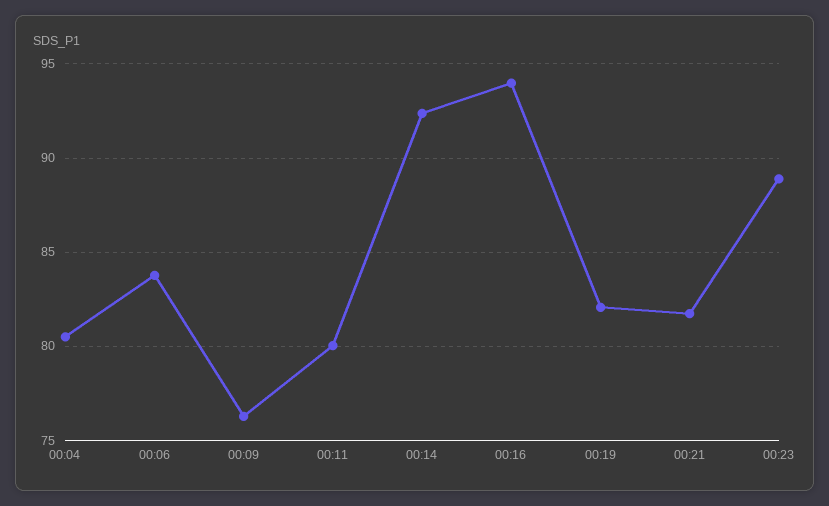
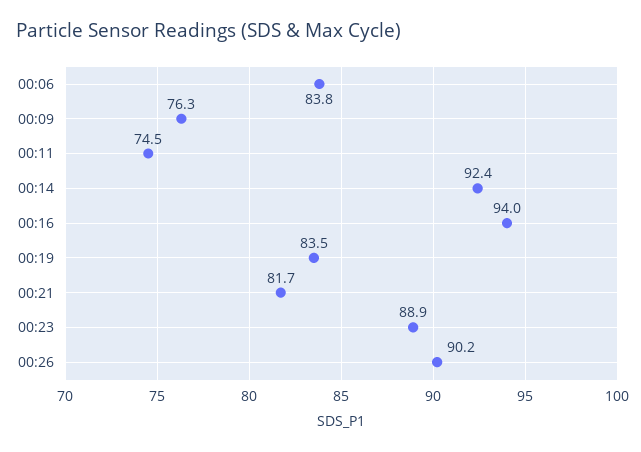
00:04: 80.5 -> none
00:11: 80 -> 74.5
00:19: 82 -> 83.5
00:26: none -> 90.2

